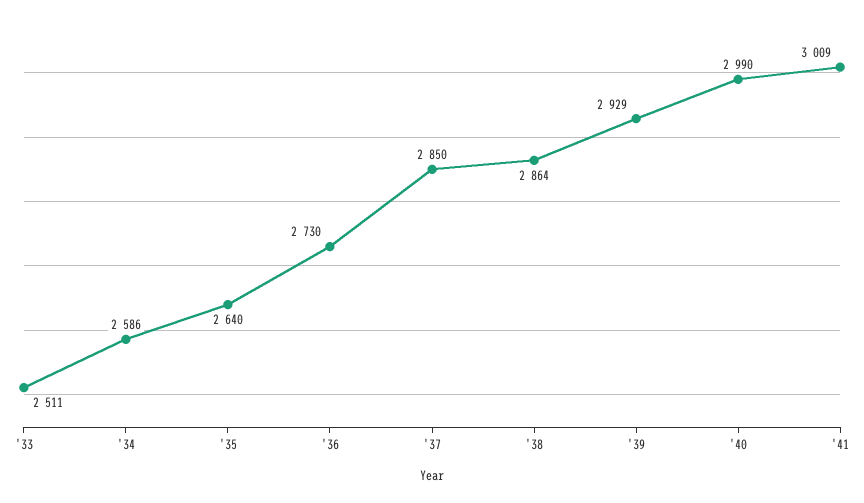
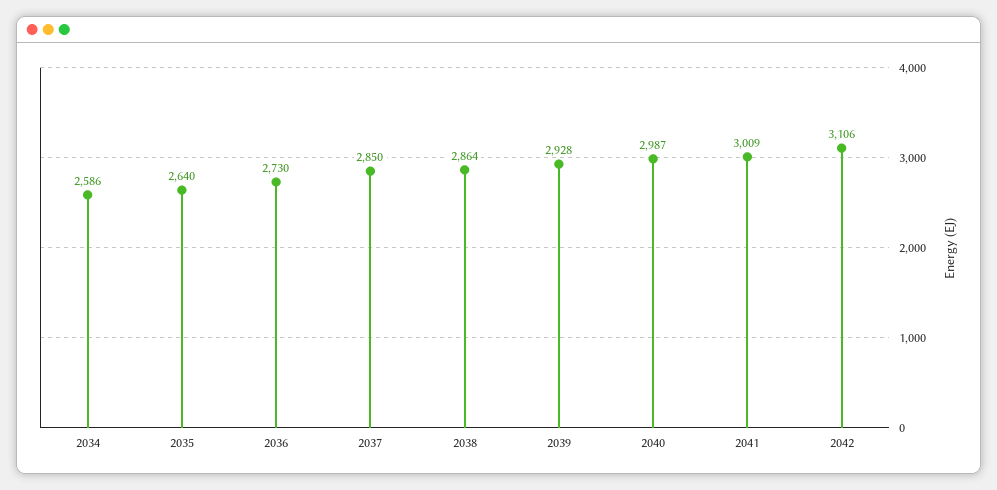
'33: 2511 -> none
'39: 2929 -> 2928
'40: 2990 -> 2987
2042: none -> 3106

